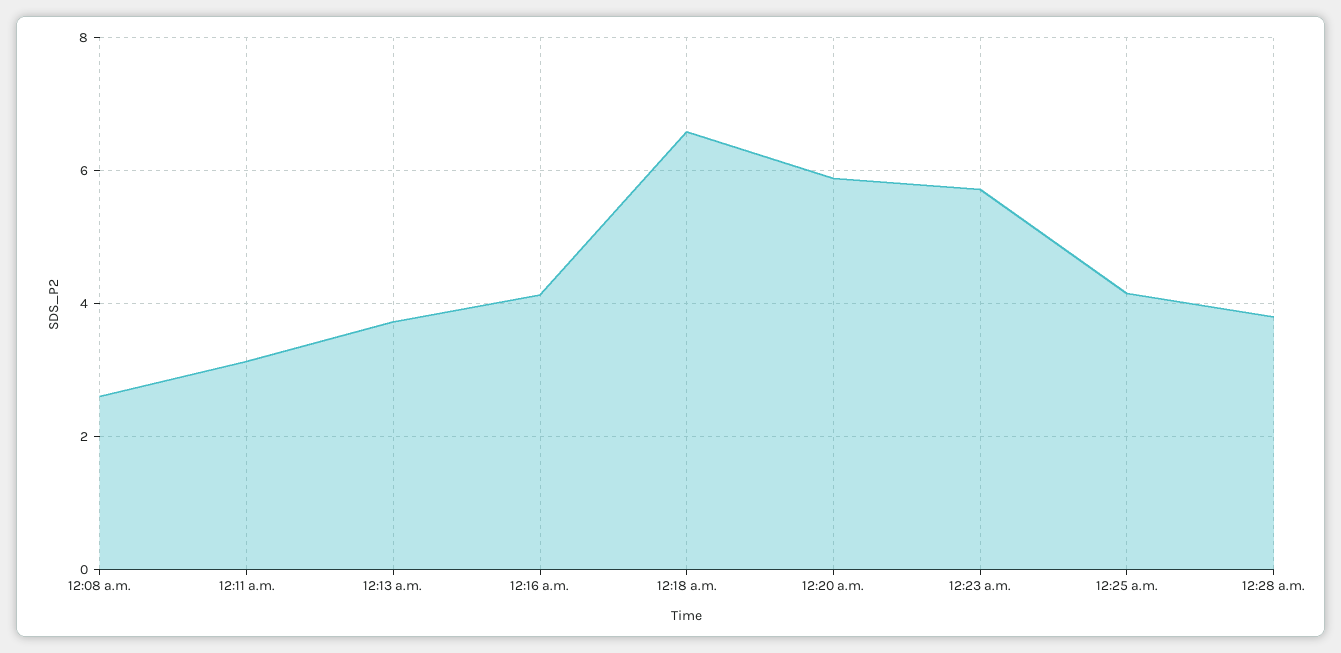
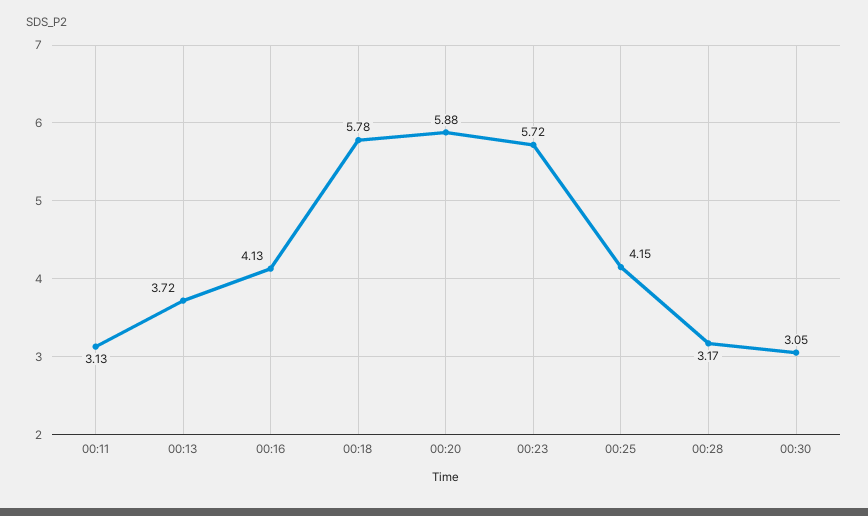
12:08 a.m.: 2.6 -> none
12:18 a.m.: 6.6 -> 5.78
12:28 a.m.: 3.8 -> 3.17
00:30: none -> 3.05

